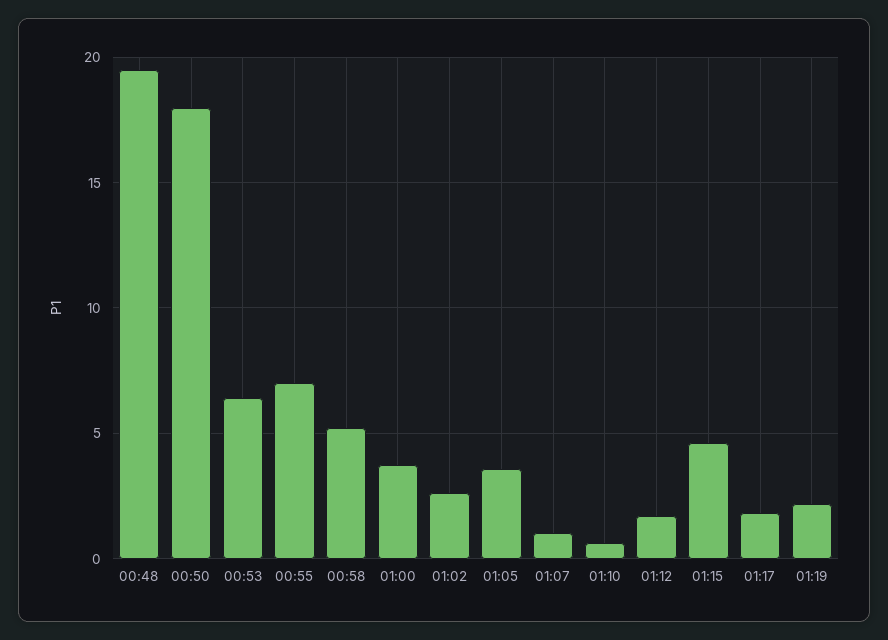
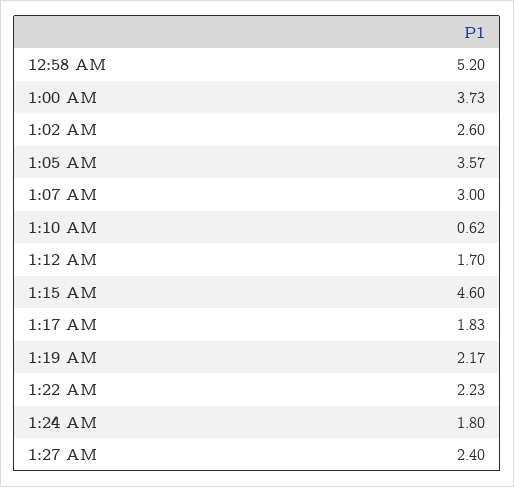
00:48: 19.5 -> none
00:50: 18 -> none
00:53: 6.5 -> none
00:55: 7 -> none
01:07: 1 -> 3
1:22 AM: none -> 2.23
1:24 AM: none -> 1.8
1:27 AM: none -> 2.4

